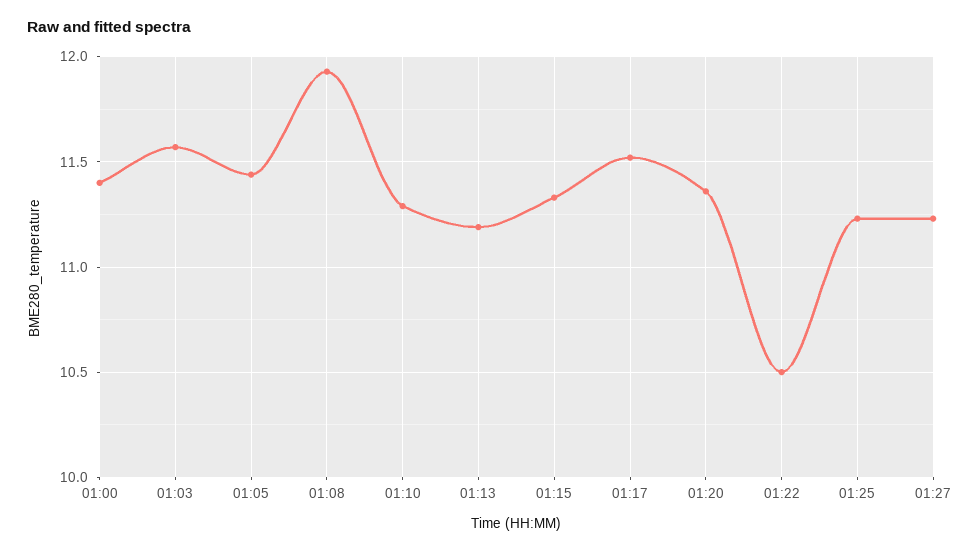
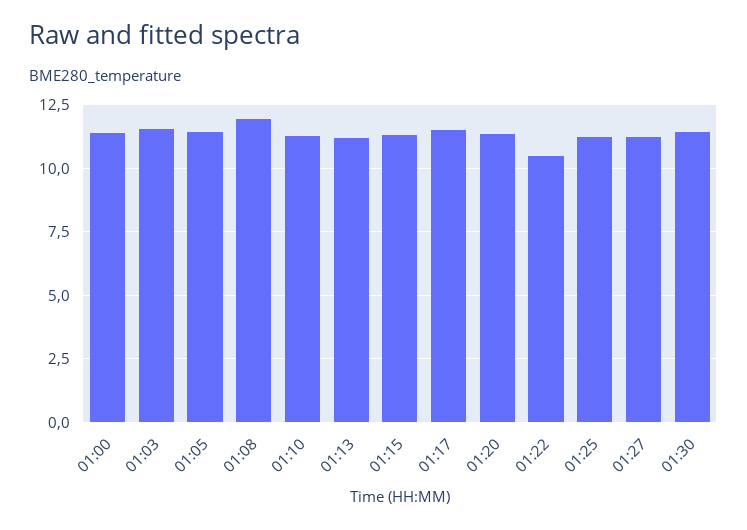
01:30: none -> 11.5

